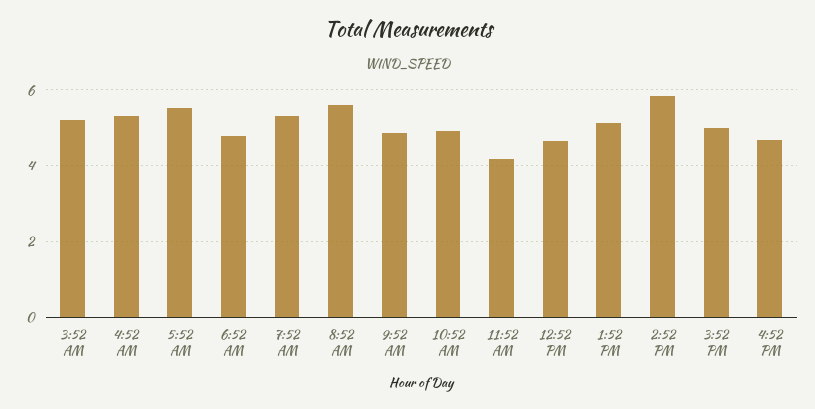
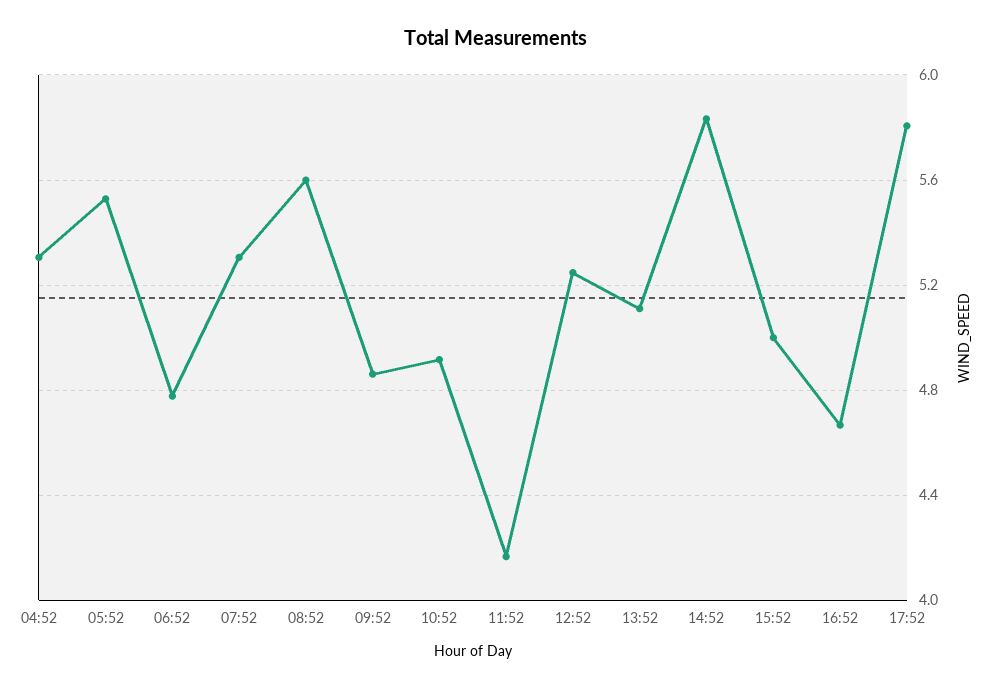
3:52 AM: 5.2 -> none
12:52 PM: 4.6 -> 5.25
17:52: none -> 5.8

